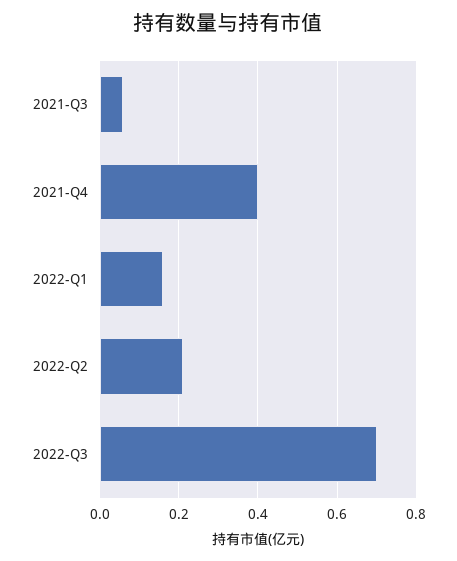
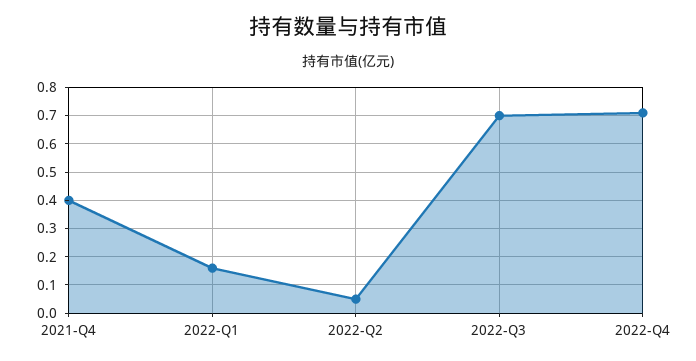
2021-Q3: 0.05 -> none
2022-Q2: 0.2 -> 0.05
2022-Q4: none -> 0.7

